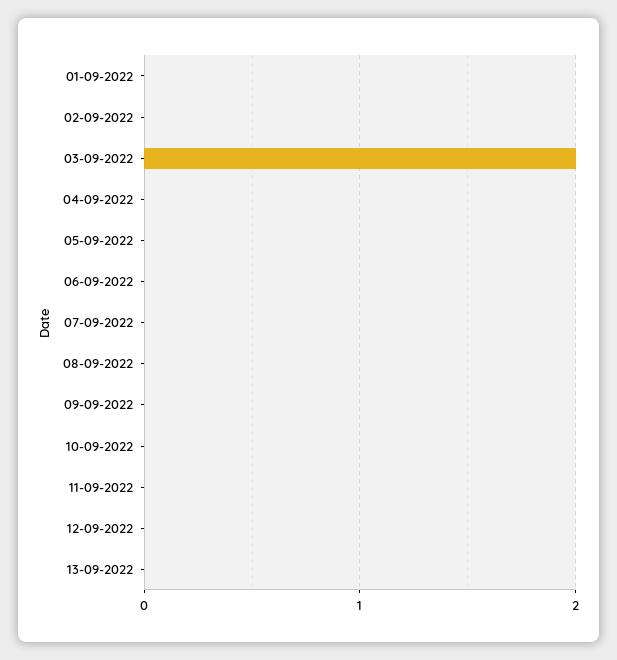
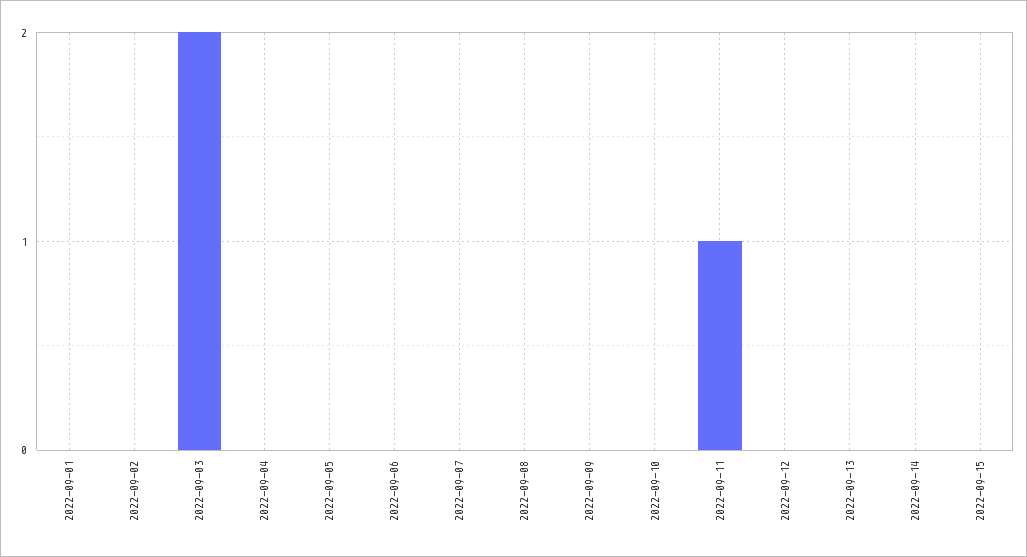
11-09-2022: 0 -> 1
2022-09-14: none -> 0
2022-09-15: none -> 0

